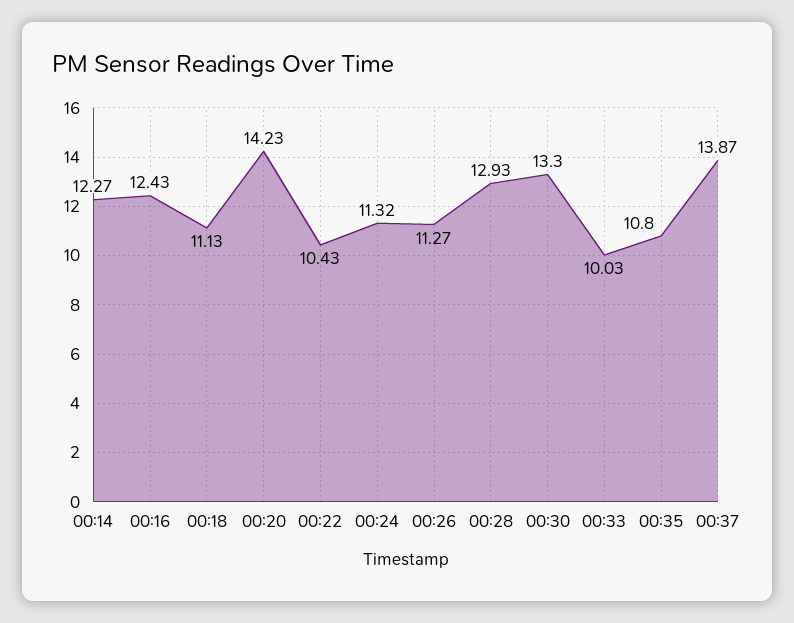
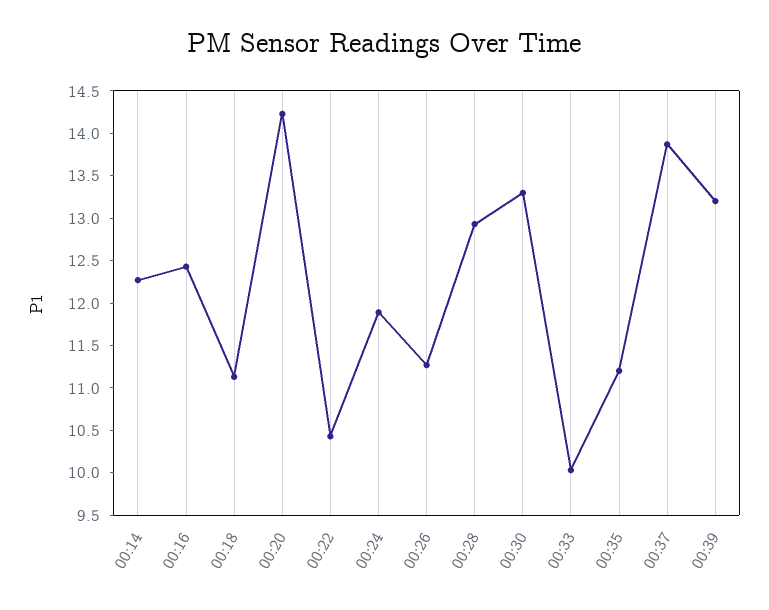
00:24: 11.32 -> 11.9
00:35: 10.8 -> 11.2
00:39: none -> 13.2

